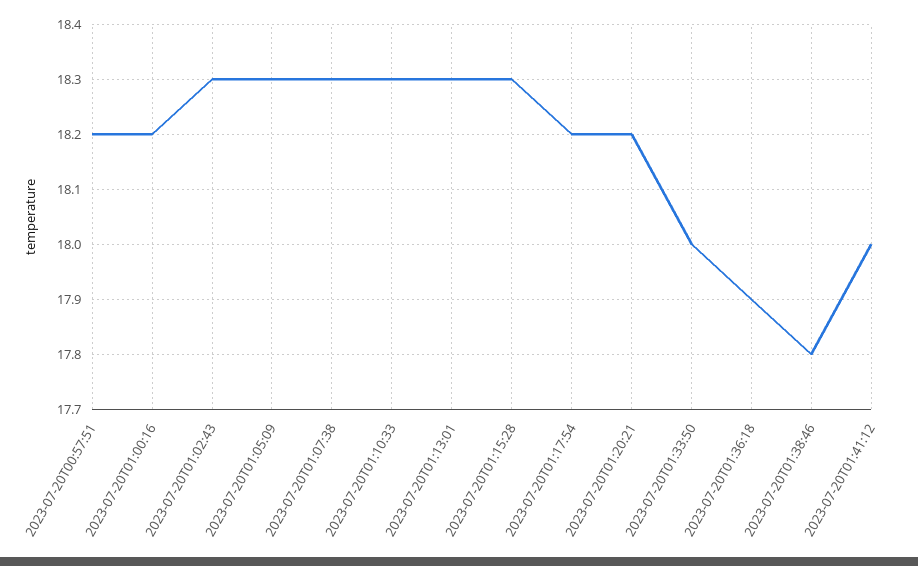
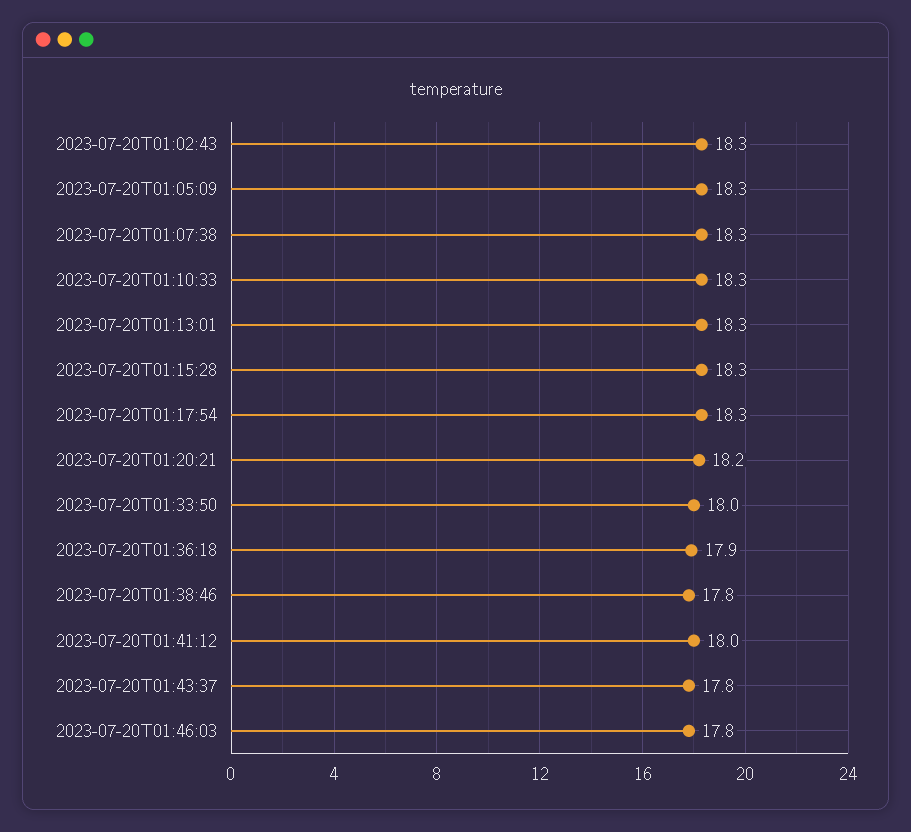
2023-07-20T00:57:51: 18.2 -> none
2023-07-20T01:00:16: 18.2 -> none
2023-07-20T01:17:54: 18.2 -> 18.3
2023-07-20T01:43:37: none -> 17.8
2023-07-20T01:46:03: none -> 17.8

